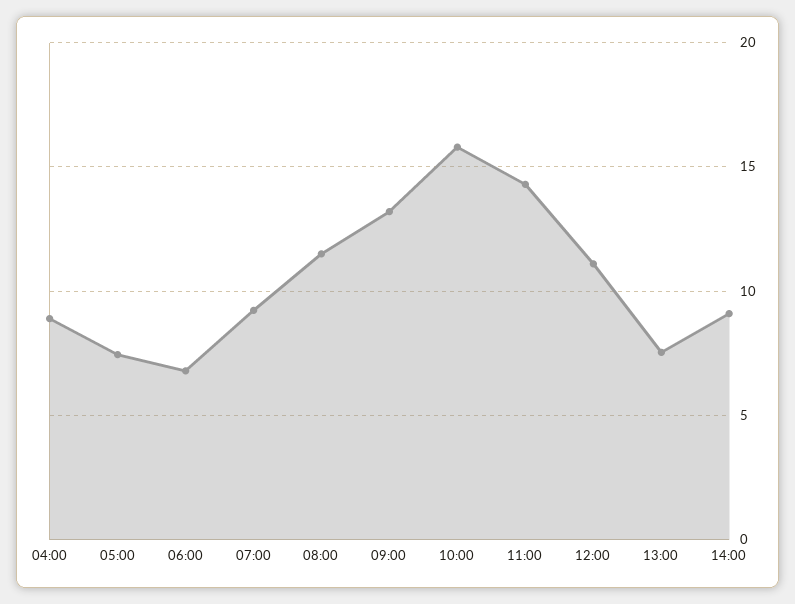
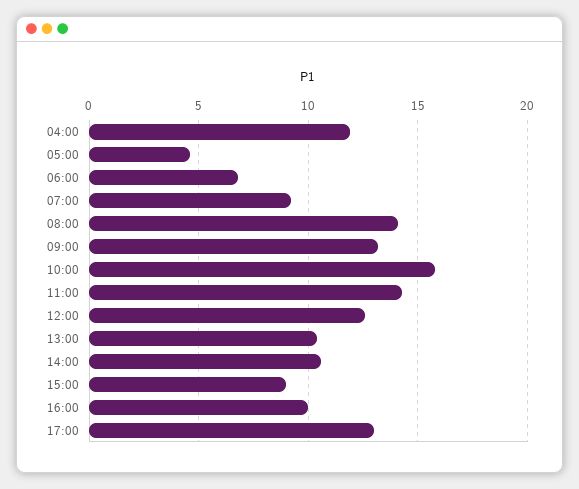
04:00: 9 -> 12
05:00: 7.5 -> 4.5
08:00: 11.5 -> 14
12:00: 11 -> 12.5
13:00: 7.5 -> 10.5
14:00: 9 -> 10.5
15:00: none -> 9
16:00: none -> 10
17:00: none -> 13

